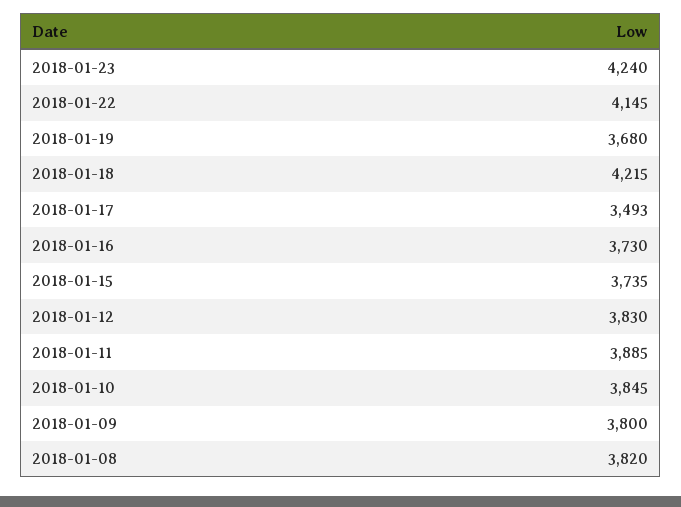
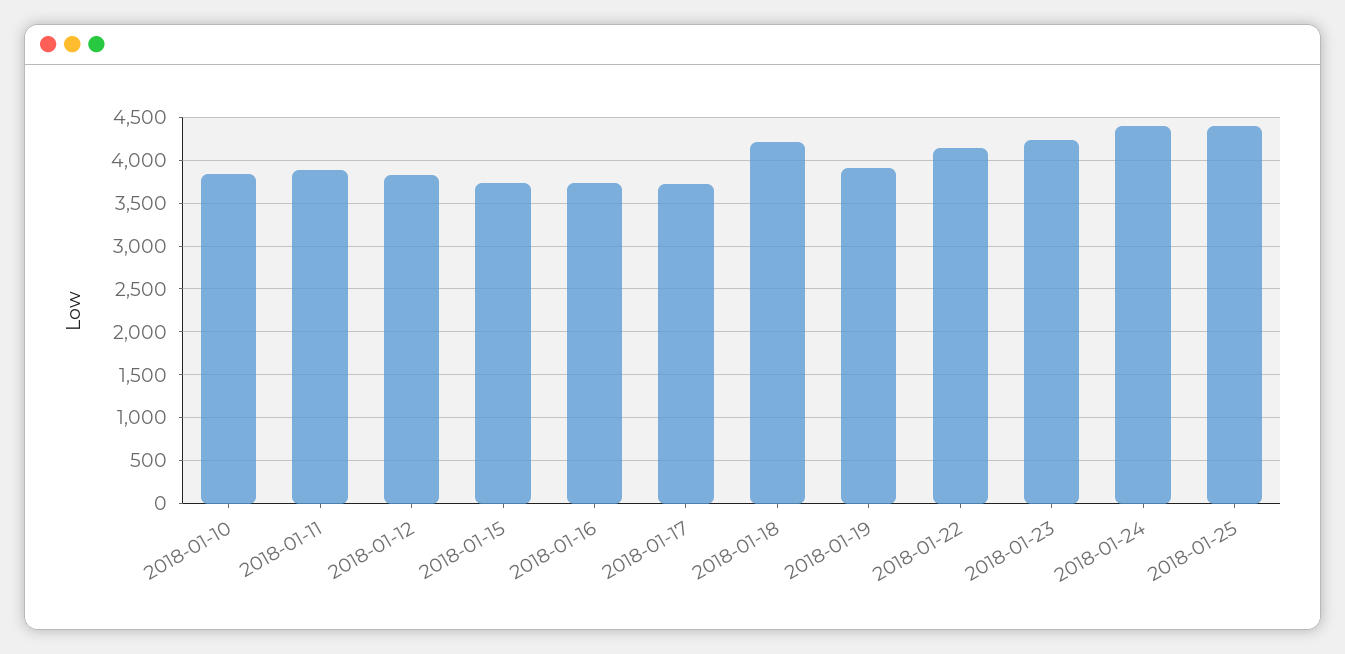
2018-01-19: 3680 -> 3900
2018-01-17: 3493 -> 3700
2018-01-09: 3800 -> none
2018-01-08: 3820 -> none
2018-01-24: none -> 4400
2018-01-25: none -> 4400

